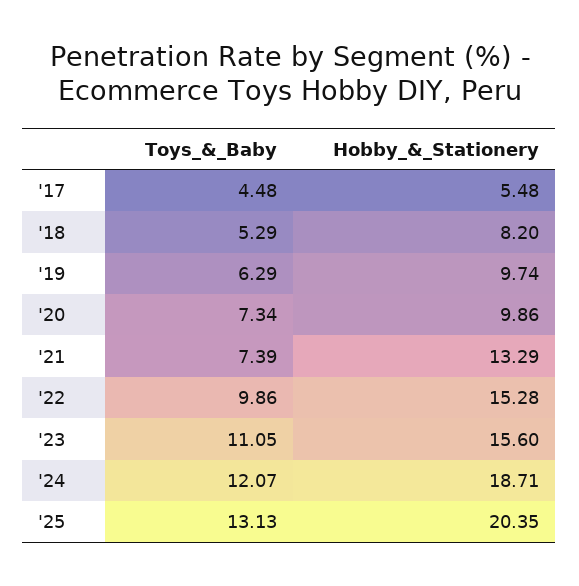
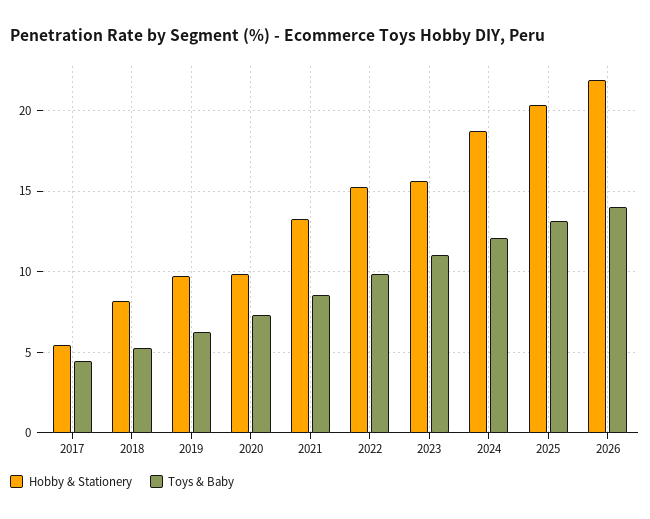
Toys_&_Baby, '21: 7.39 -> 8.5
Hobby_&_Stationery, 2026: none -> 22
Toys_&_Baby, 2026: none -> 14

